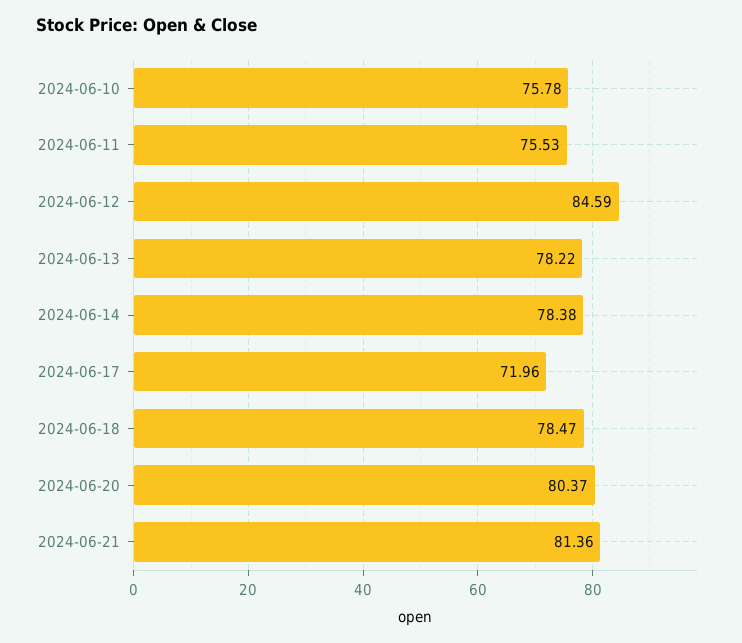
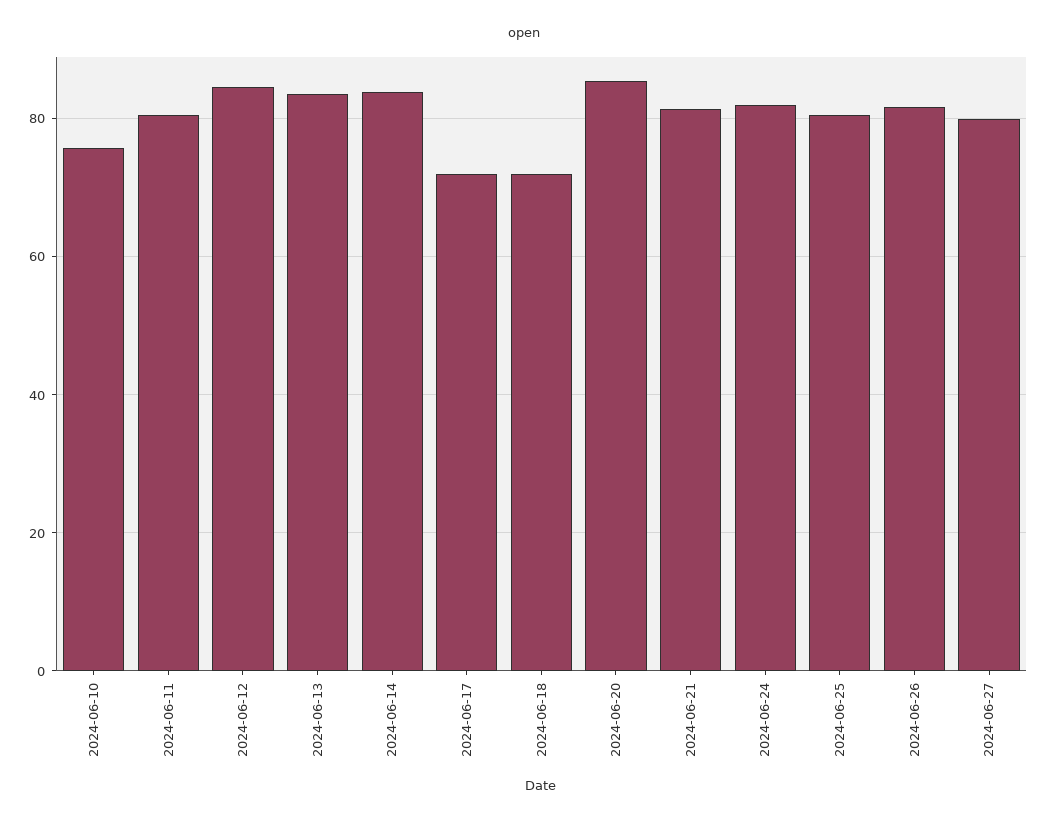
2024-06-11: 75.53 -> 80
2024-06-13: 78.22 -> 84
2024-06-14: 78.38 -> 84
2024-06-18: 78.47 -> 72
2024-06-20: 80.37 -> 86
2024-06-24: none -> 82
2024-06-25: none -> 80
2024-06-26: none -> 82
2024-06-27: none -> 80

